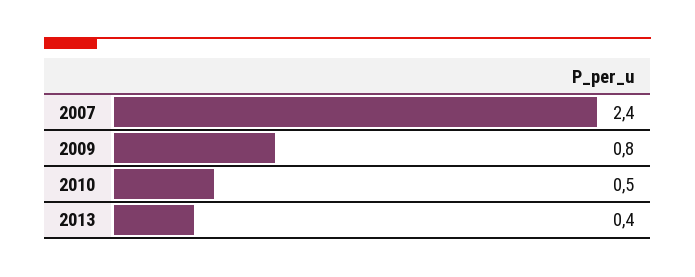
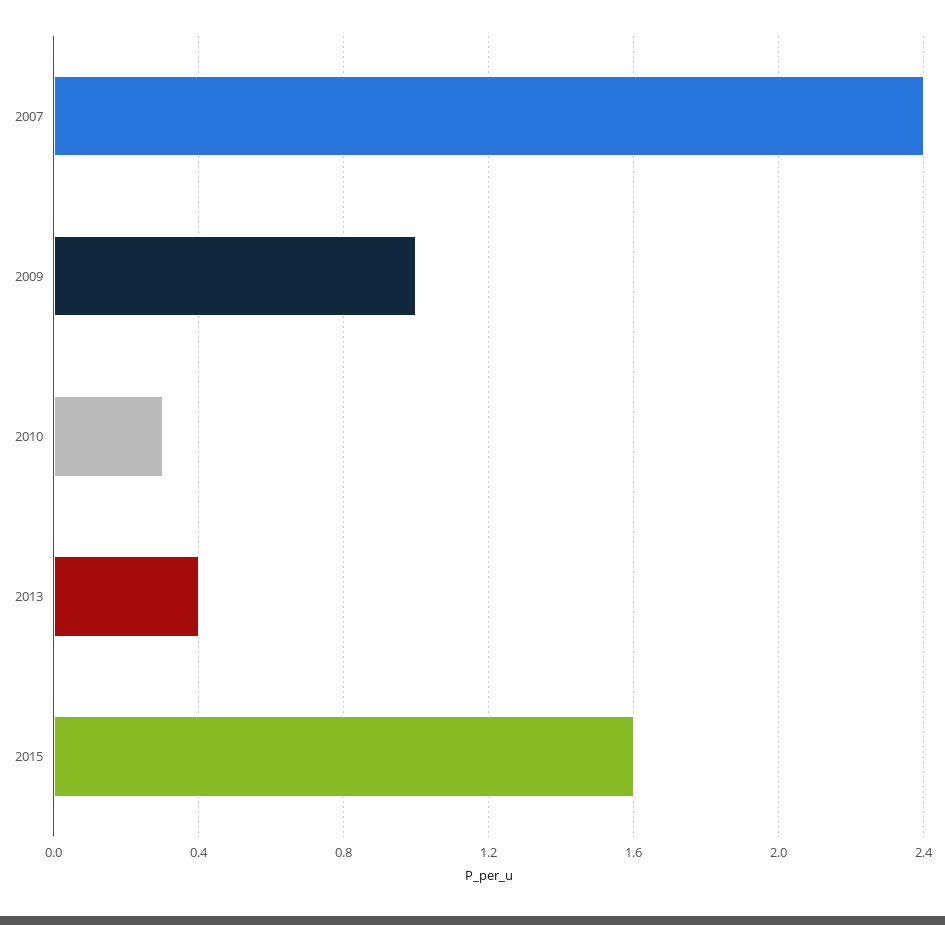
2009: 0.8 -> 1
2010: 0.5 -> 0.3
2015: none -> 1.6

